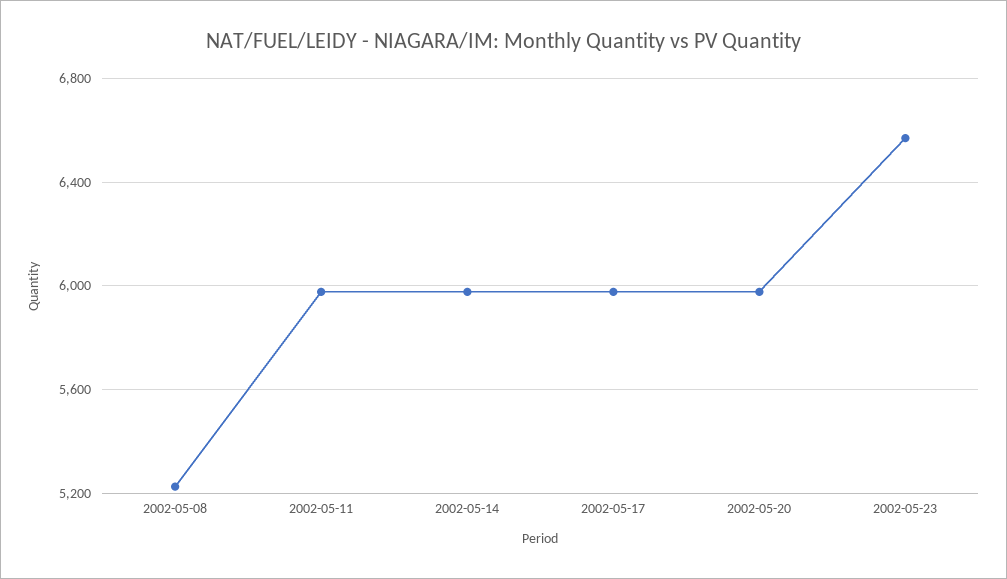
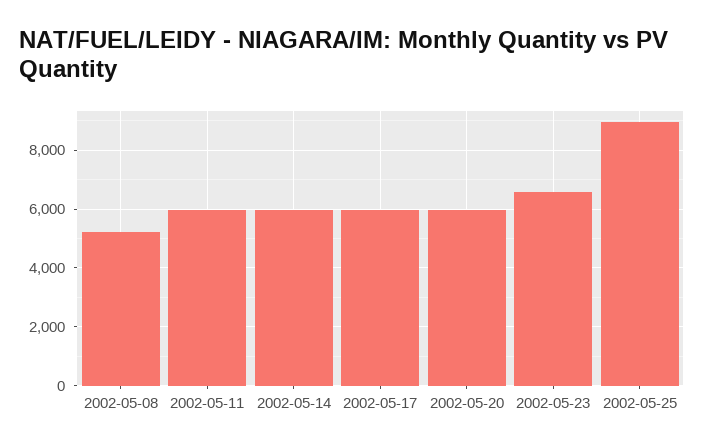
2002-05-25: none -> 9000

